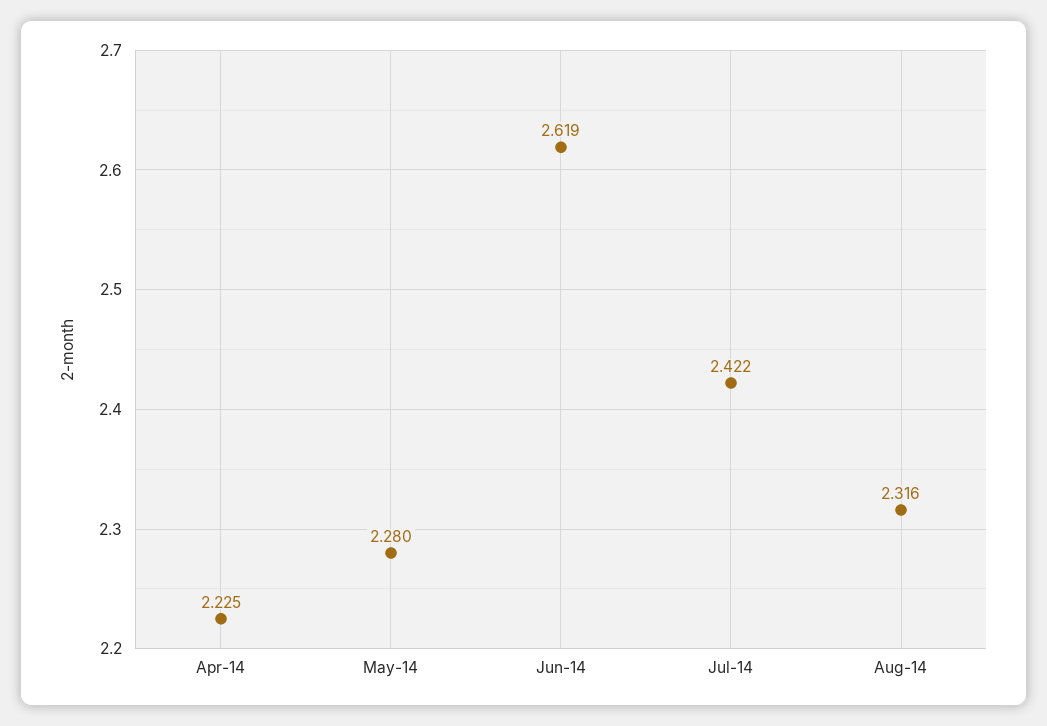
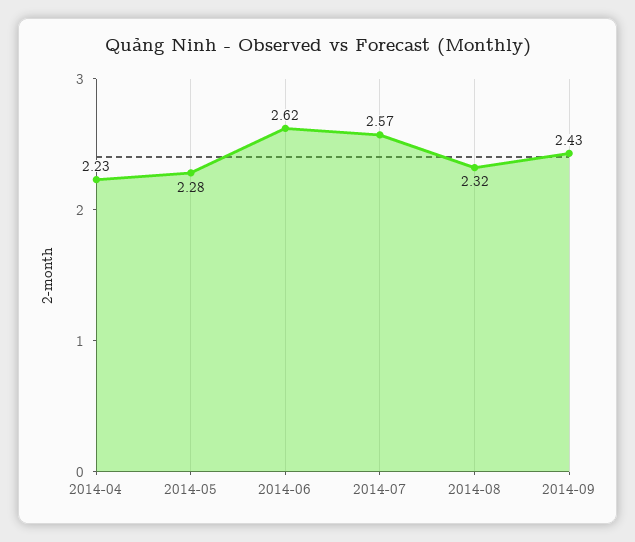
Jul-14: 2.422 -> 2.57
2014-09: none -> 2.43

